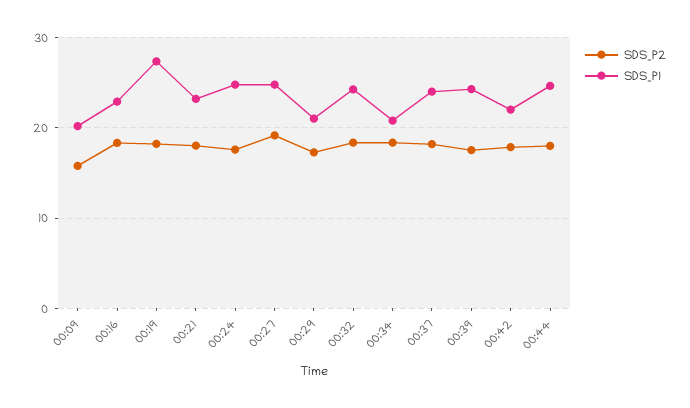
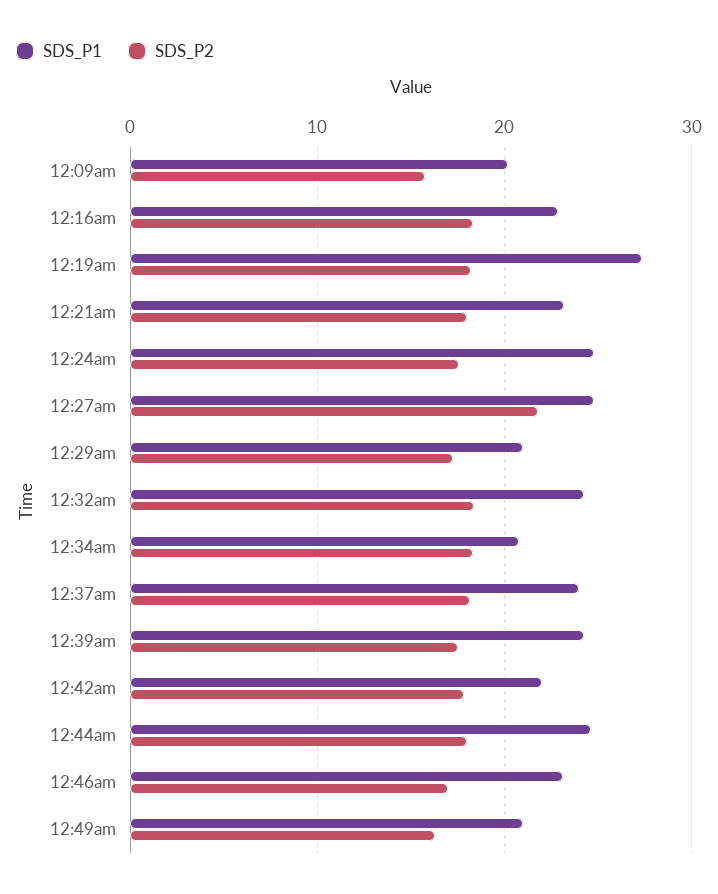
SDS_P2, 00:27: 19 -> 22
SDS_P1, 12:46am: none -> 23
SDS_P2, 12:46am: none -> 17
SDS_P1, 12:49am: none -> 21
SDS_P2, 12:49am: none -> 16

